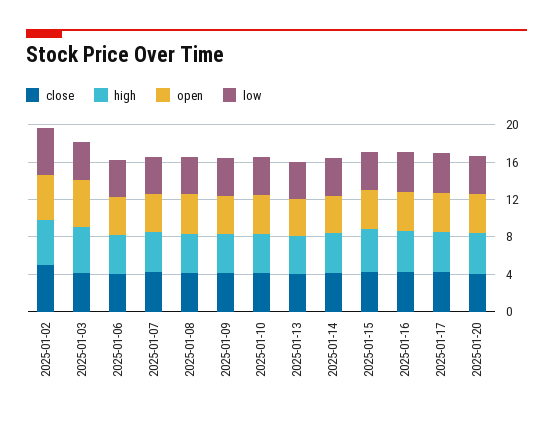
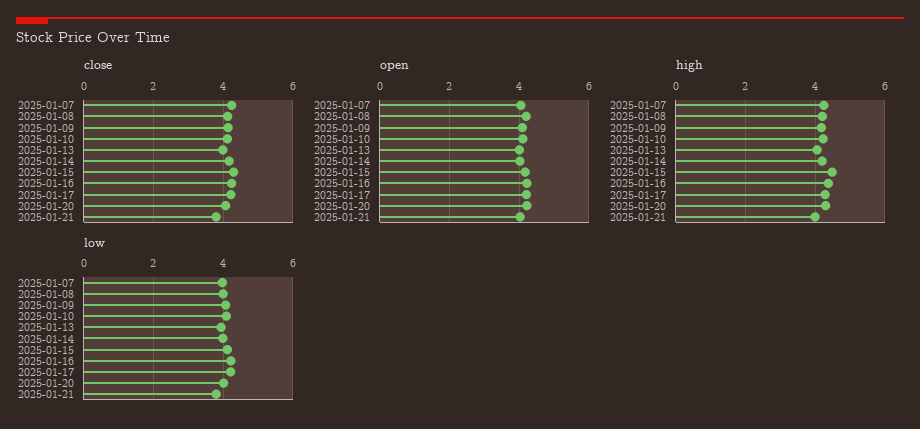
close, 2025-01-02: 5 -> none
high, 2025-01-02: 5 -> none
open, 2025-01-02: 5 -> none
low, 2025-01-02: 5 -> none
close, 2025-01-03: 4 -> none
high, 2025-01-03: 5 -> none
open, 2025-01-03: 5 -> none
low, 2025-01-03: 4 -> none
close, 2025-01-06: 4 -> none
high, 2025-01-06: 4 -> none
open, 2025-01-06: 4 -> none
low, 2025-01-06: 4 -> none
close, 2025-01-21: none -> 3.8
open, 2025-01-21: none -> 4
high, 2025-01-21: none -> 4
low, 2025-01-21: none -> 3.8

